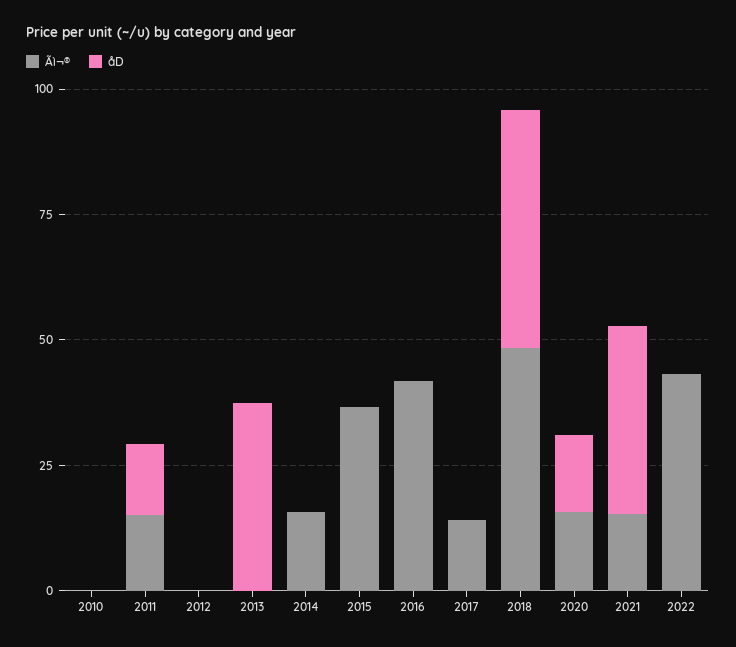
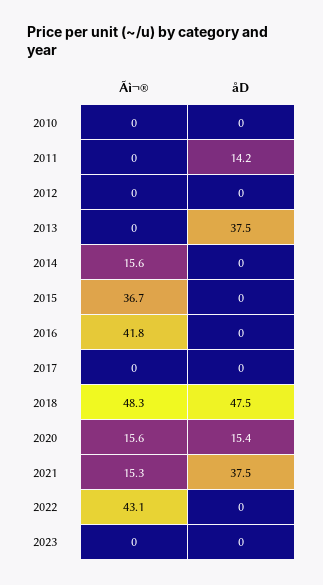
Ãì¬®, 2011: 15 -> 0
Ãì¬®, 2017: 15 -> 0
Ãì¬®, 2023: none -> 0
åD, 2023: none -> 0

